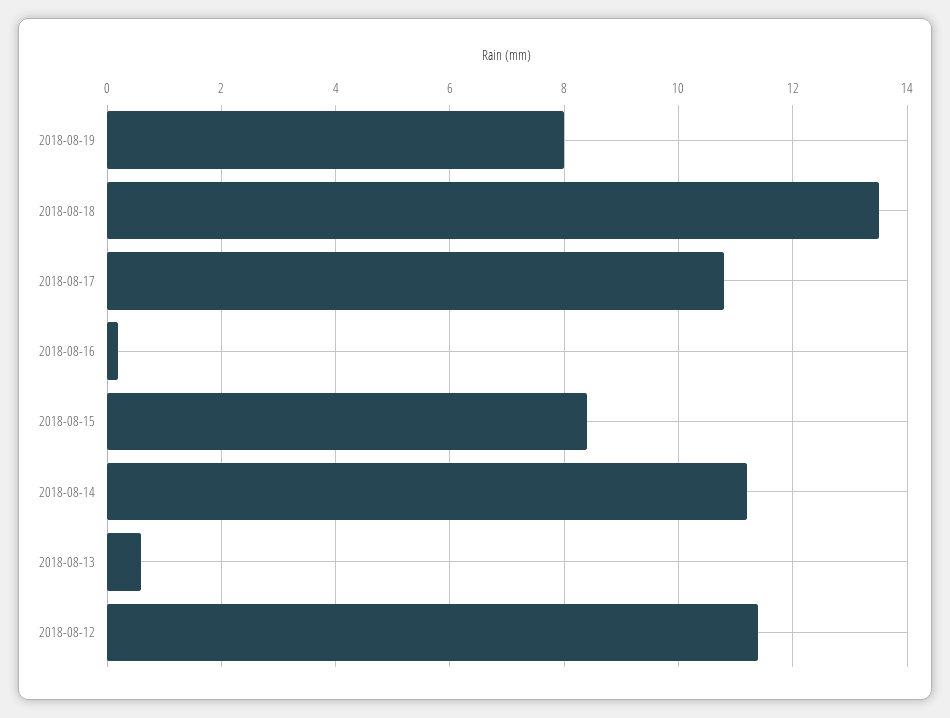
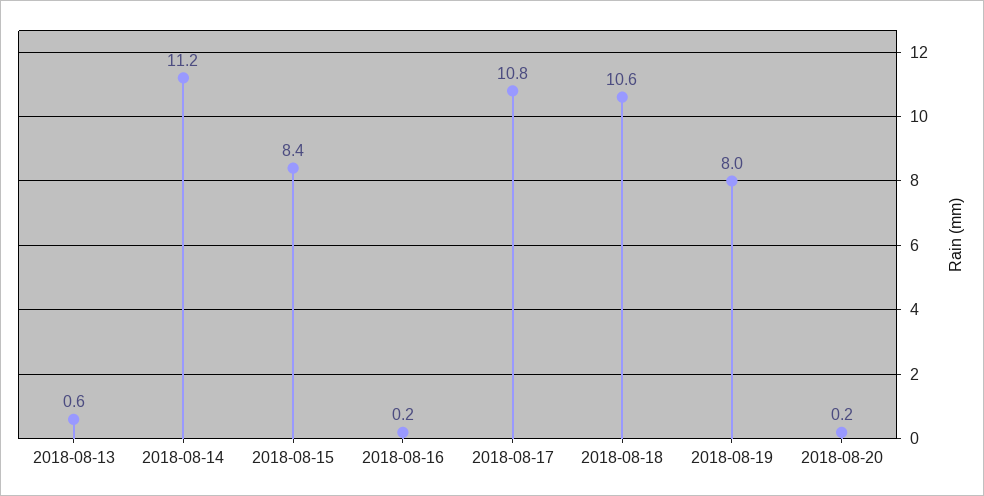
2018-08-18: 13.5 -> 10.6
2018-08-12: 11.5 -> none
2018-08-20: none -> 0.2

